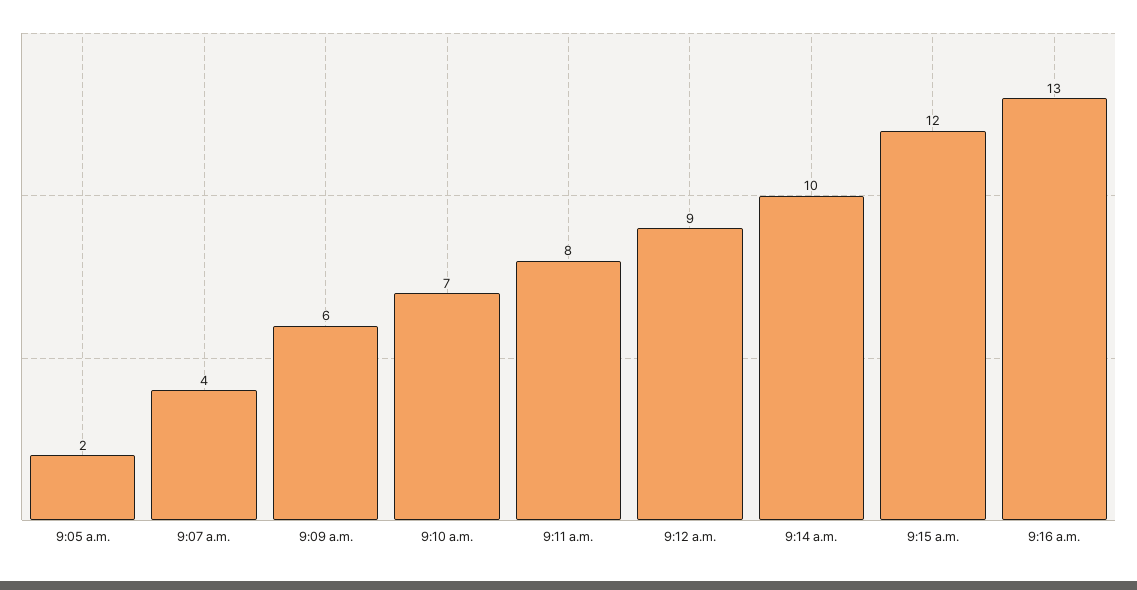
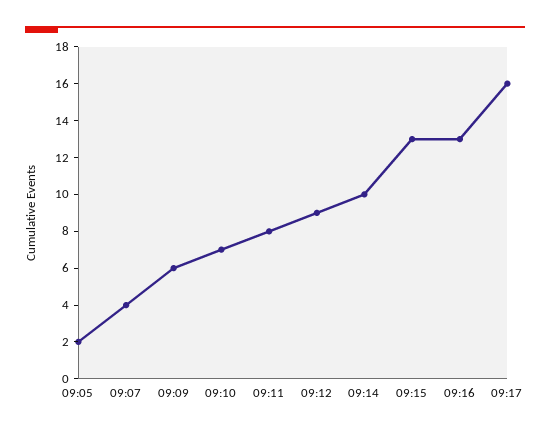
9:15 a.m.: 12 -> 13
09:17: none -> 16

